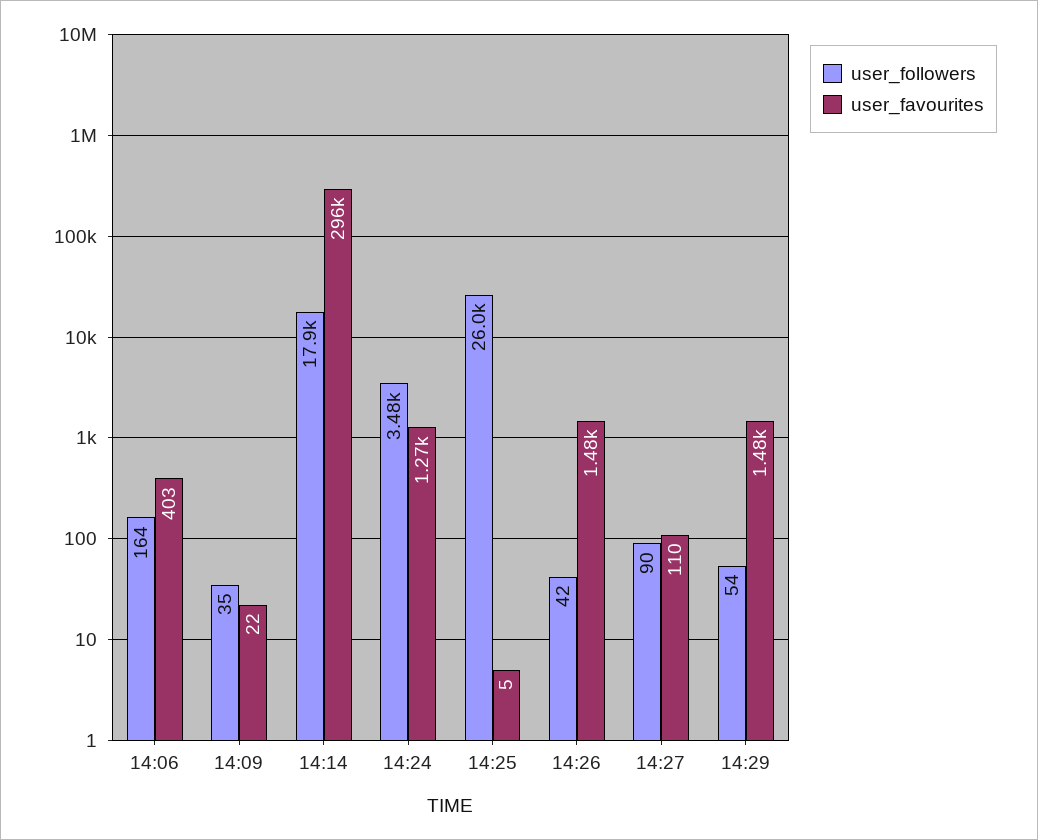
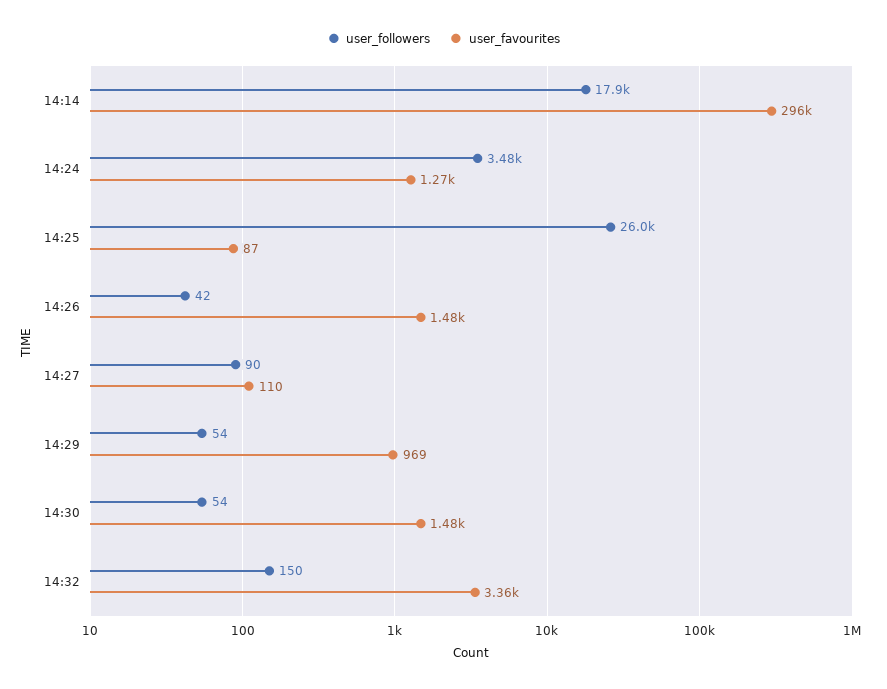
user_followers, 14:06: 164 -> none
user_favourites, 14:06: 403 -> none
user_followers, 14:09: 35 -> none
user_favourites, 14:09: 22 -> none
user_favourites, 14:25: 5 -> 87
user_favourites, 14:29: 1480 -> 969
user_followers, 14:30: none -> 54
user_favourites, 14:30: none -> 1480
user_followers, 14:32: none -> 150
user_favourites, 14:32: none -> 3360

